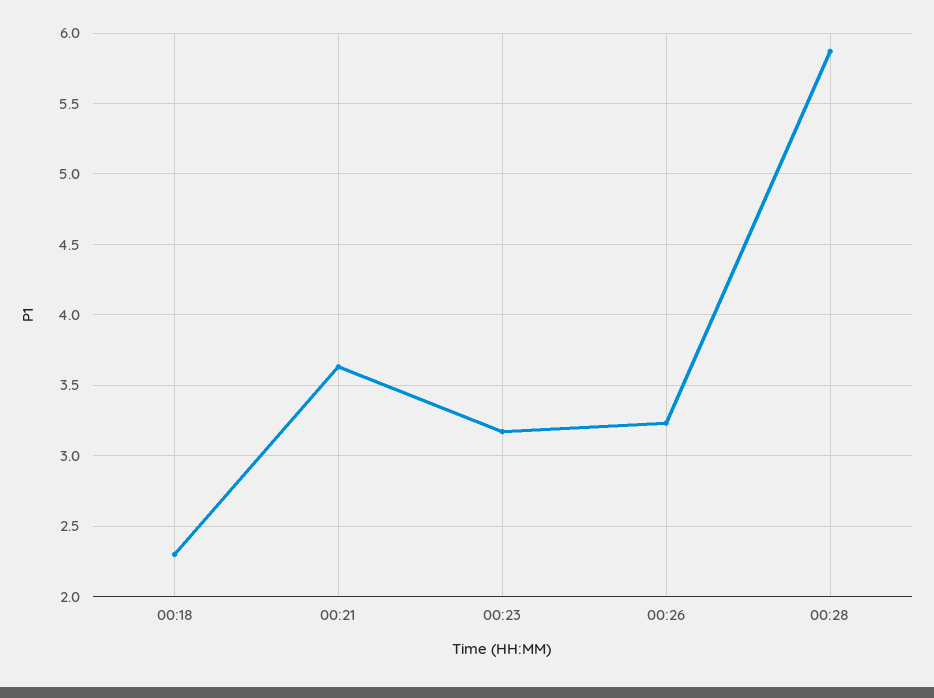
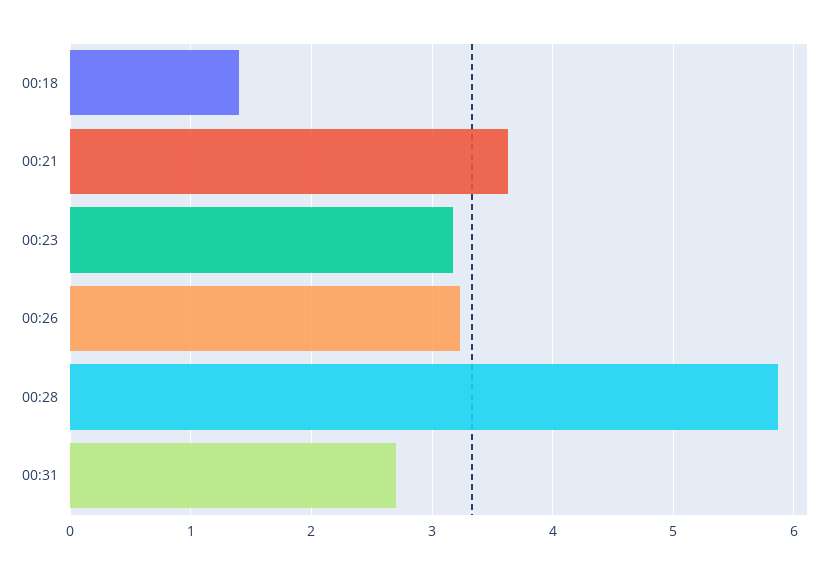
00:18: 2.3 -> 1.4
00:31: none -> 2.7

